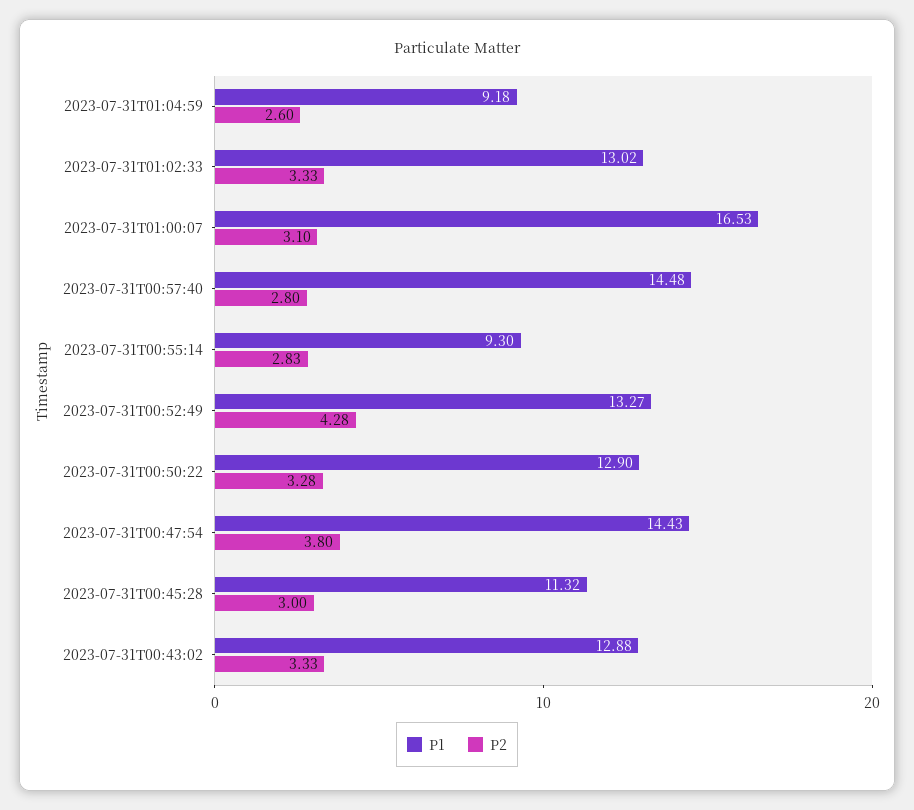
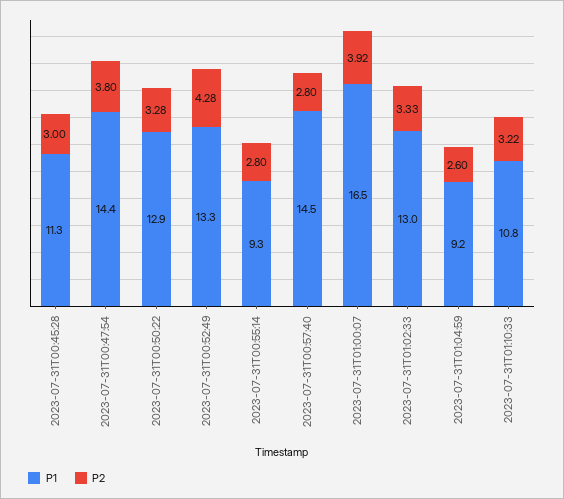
P2, 2023-07-31T01:00:07: 3.1 -> 3.92
P2, 2023-07-31T00:55:14: 2.83 -> 2.8
P1, 2023-07-31T00:43:02: 12.88 -> none
P2, 2023-07-31T00:43:02: 3.33 -> none
P1, 2023-07-31T01:10:33: none -> 10.8
P2, 2023-07-31T01:10:33: none -> 3.22

